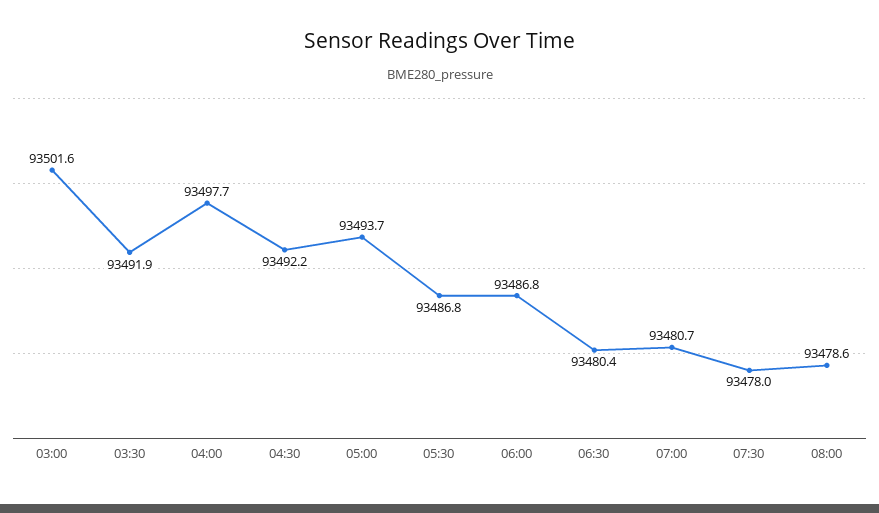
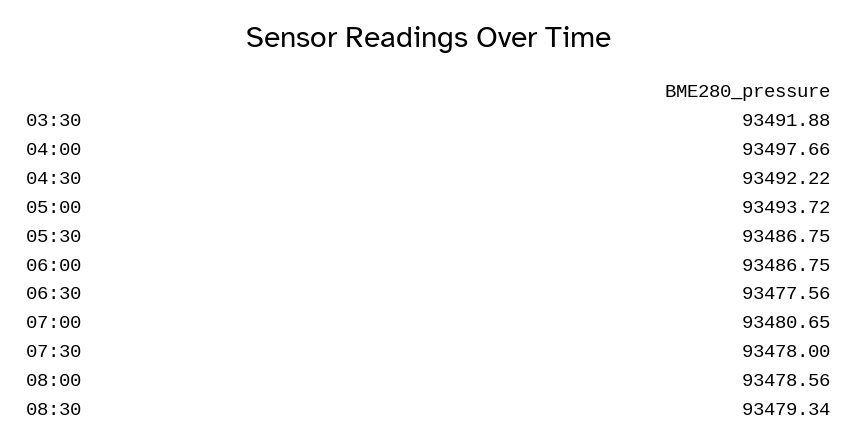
03:00: 93501.6 -> none
06:30: 93480.4 -> 93477.56
08:30: none -> 93479.34

